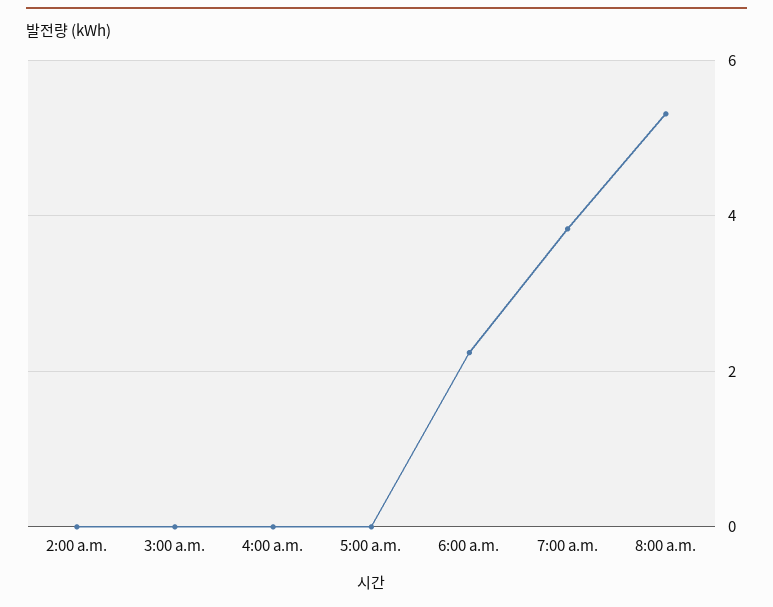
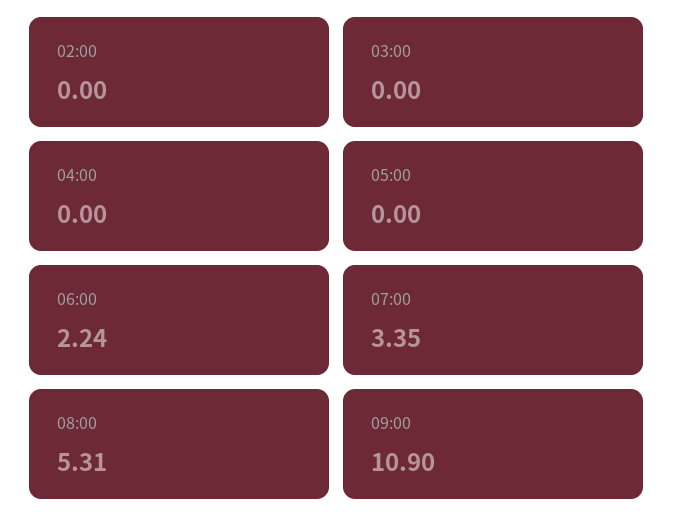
7:00 a.m.: 3.8 -> 3.35
09:00: none -> 10.9

